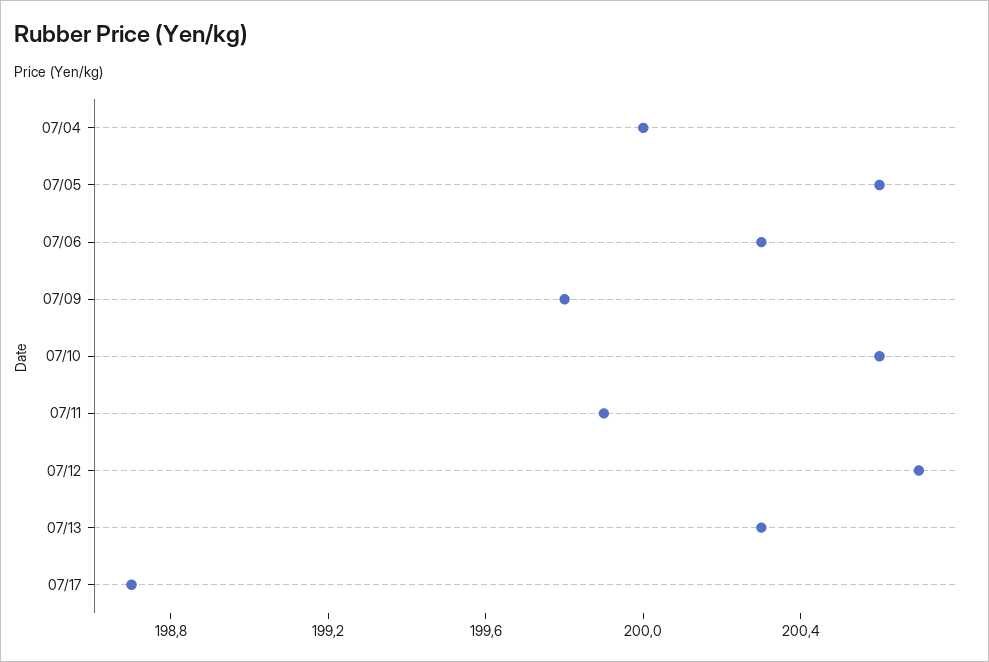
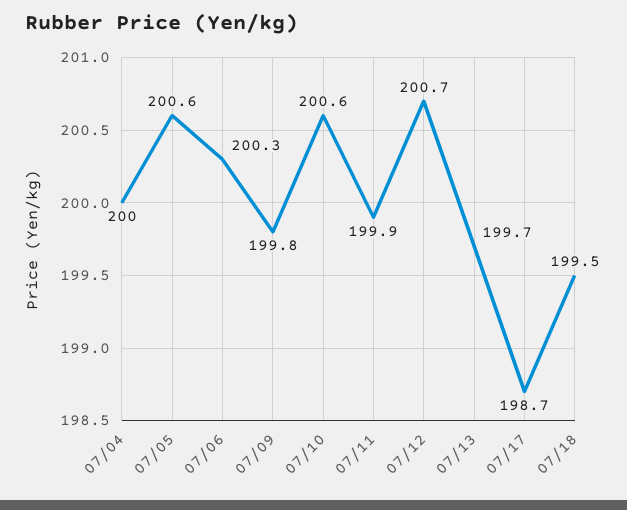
07/13: 200.3 -> 199.7
07/18: none -> 199.5

